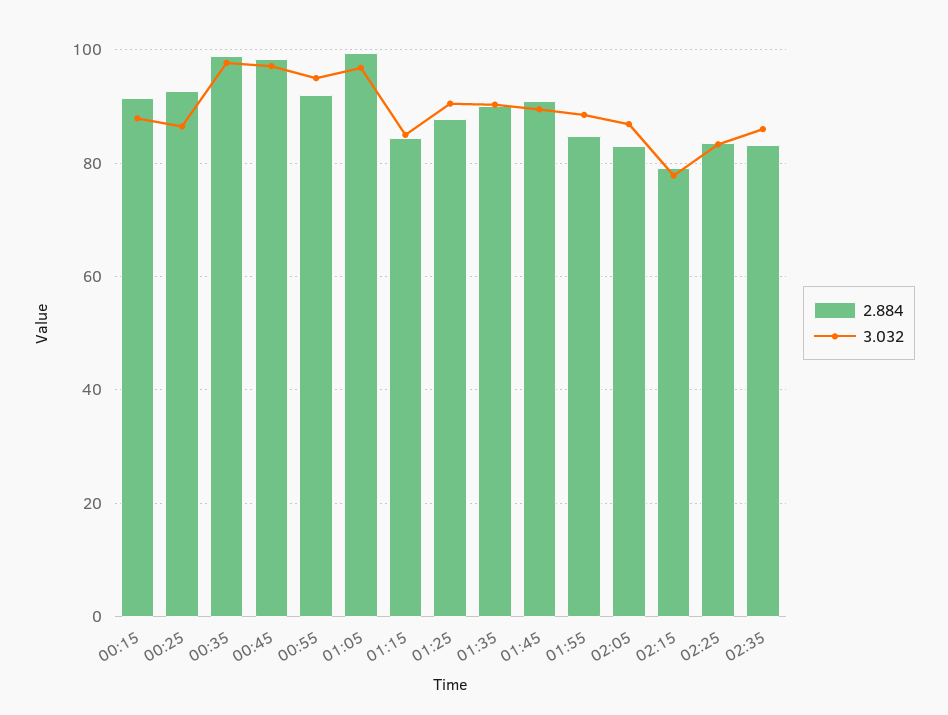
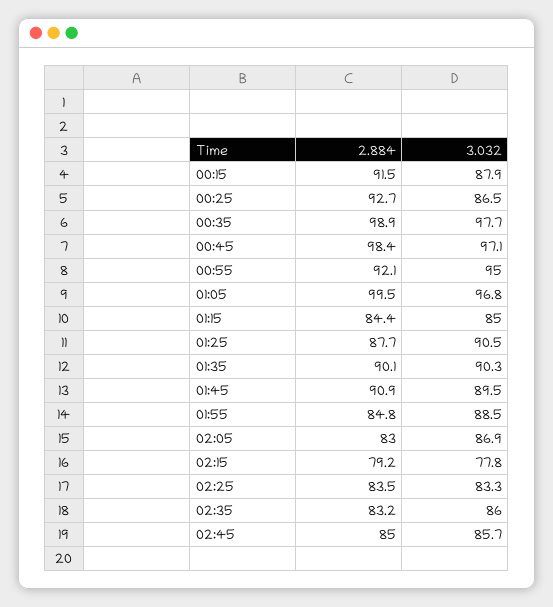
2.884, 02:45: none -> 85
3.032, 02:45: none -> 85.7

